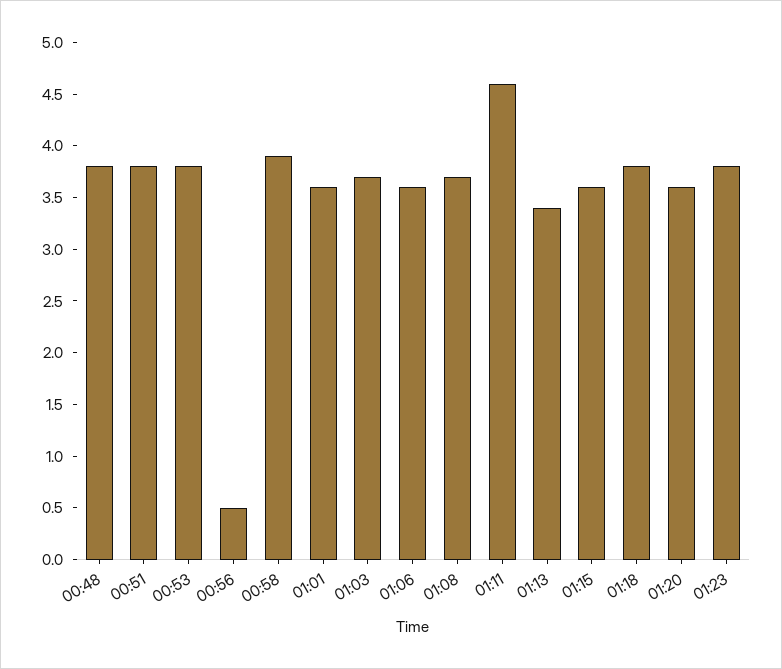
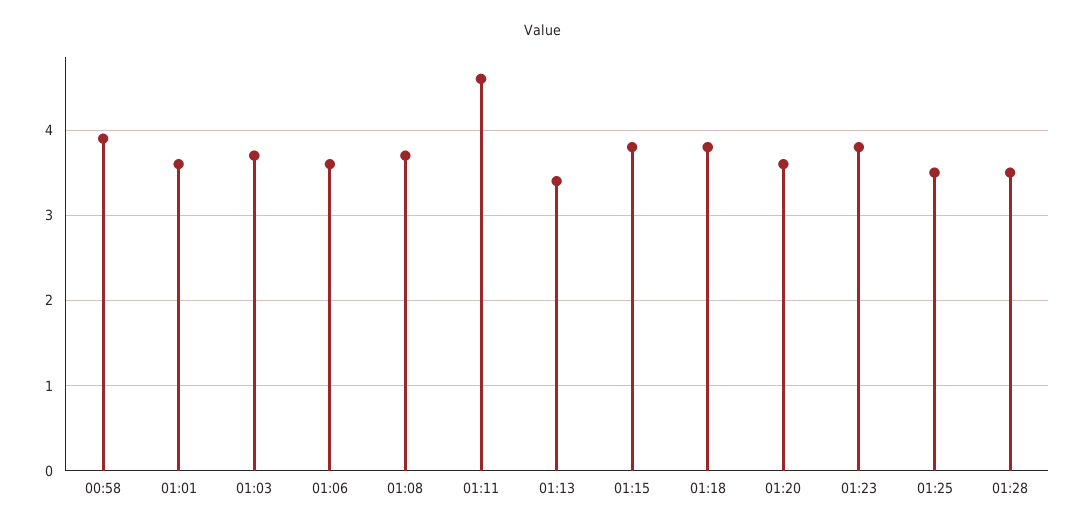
00:48: 3.8 -> none
00:51: 3.8 -> none
00:53: 3.8 -> none
00:56: 0.5 -> none
01:15: 3.6 -> 3.8
01:25: none -> 3.5
01:28: none -> 3.5

